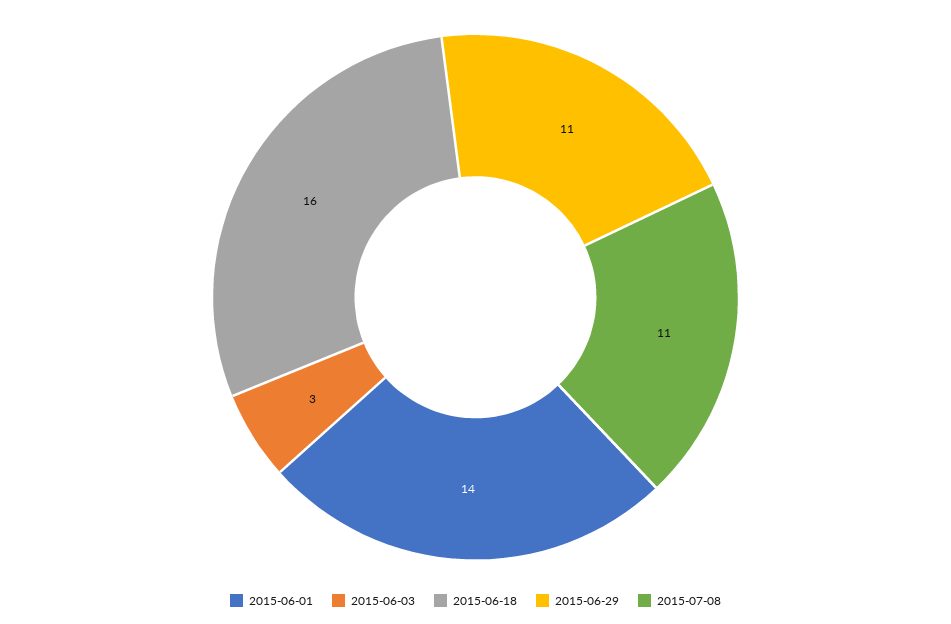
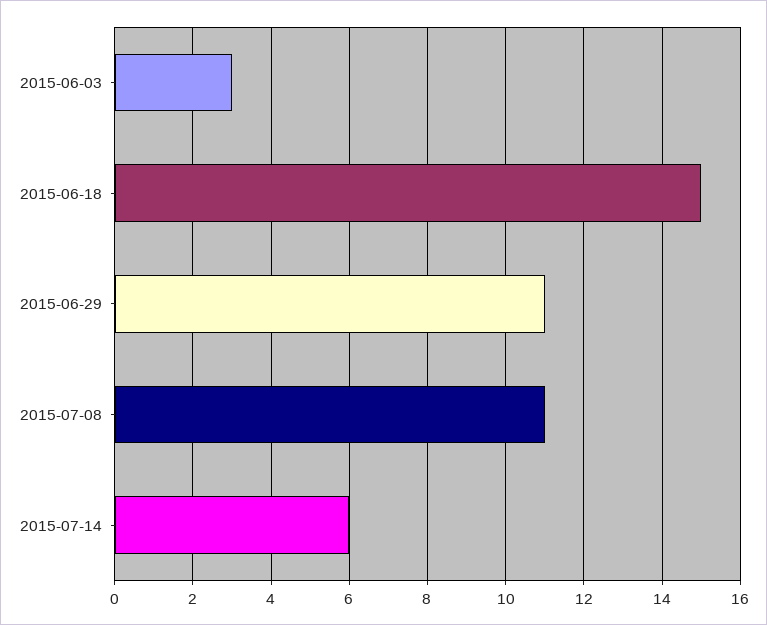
2015-06-01: 14 -> none
2015-06-18: 16 -> 15
2015-07-14: none -> 6

